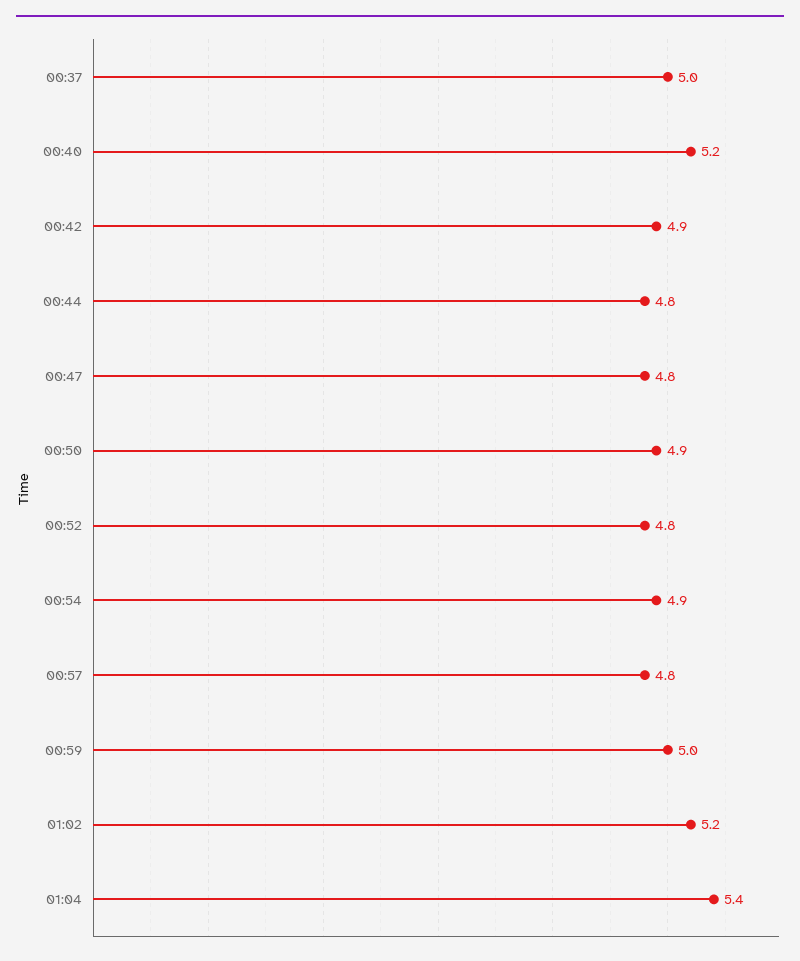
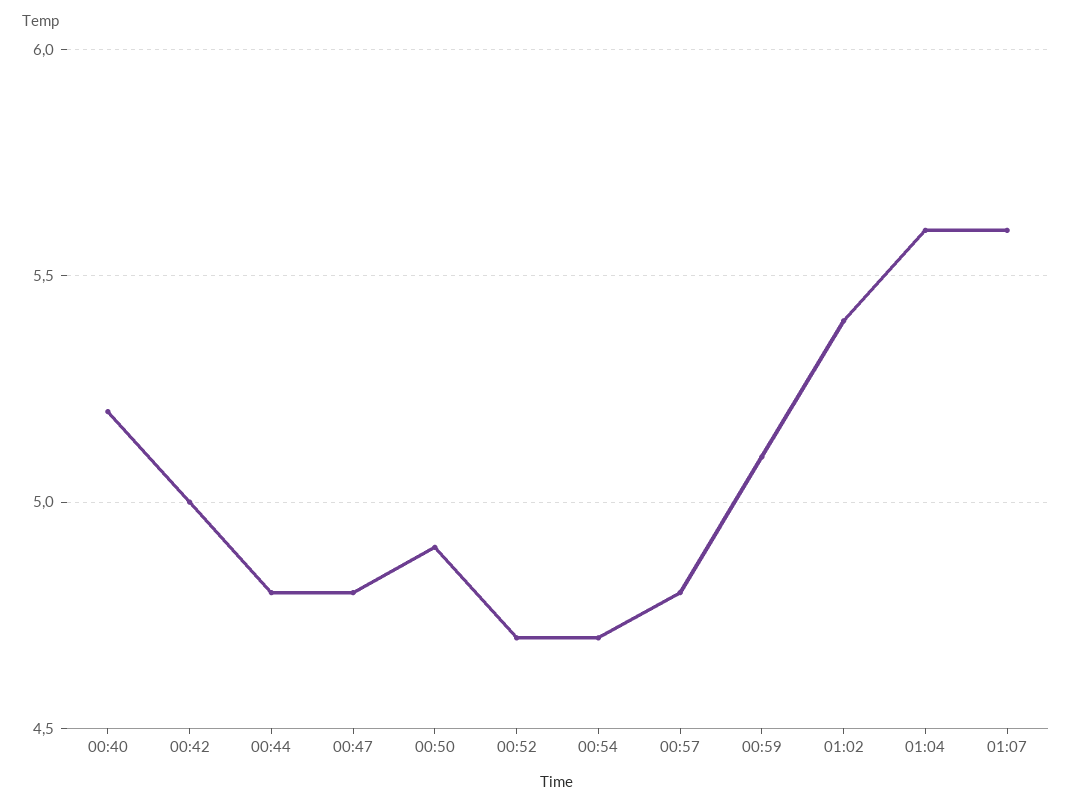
00:37: 5 -> none
00:42: 4.9 -> 5
00:52: 4.8 -> 4.7
00:54: 4.9 -> 4.7
00:59: 5 -> 5.1
01:02: 5.2 -> 5.4
01:04: 5.4 -> 5.6
01:07: none -> 5.6

